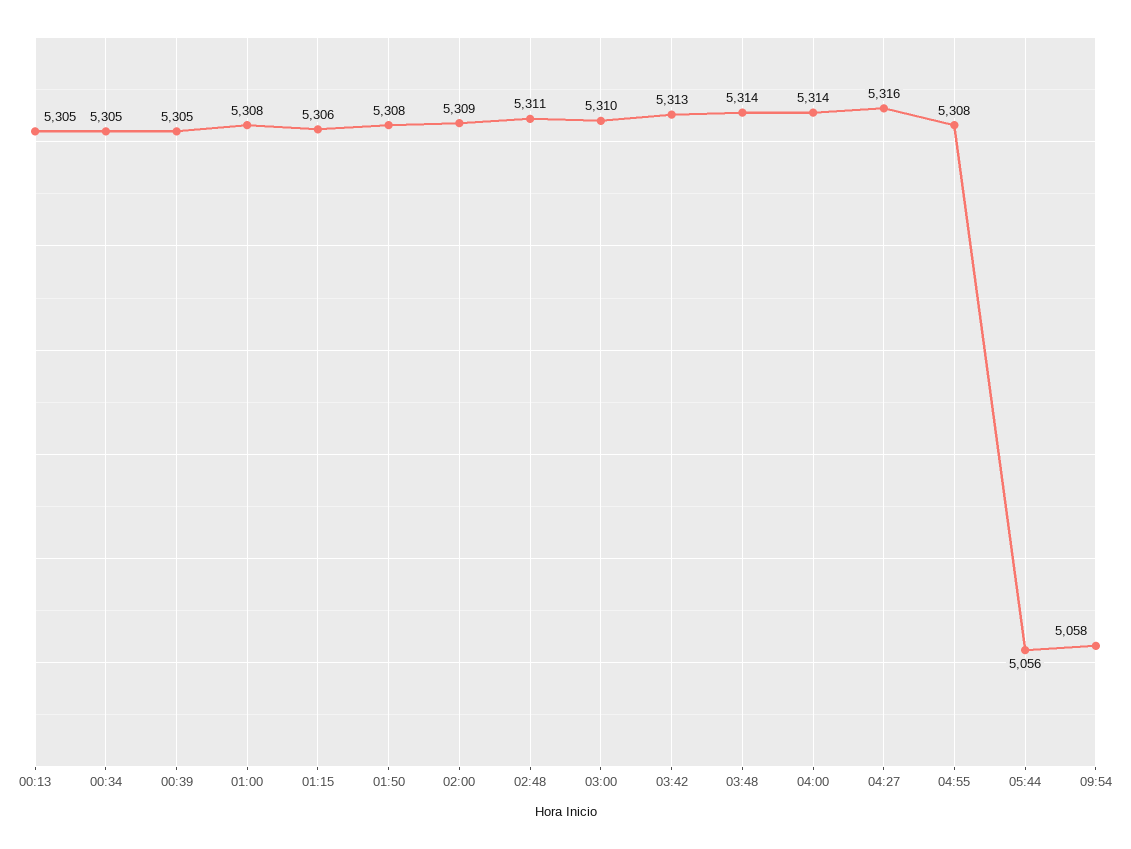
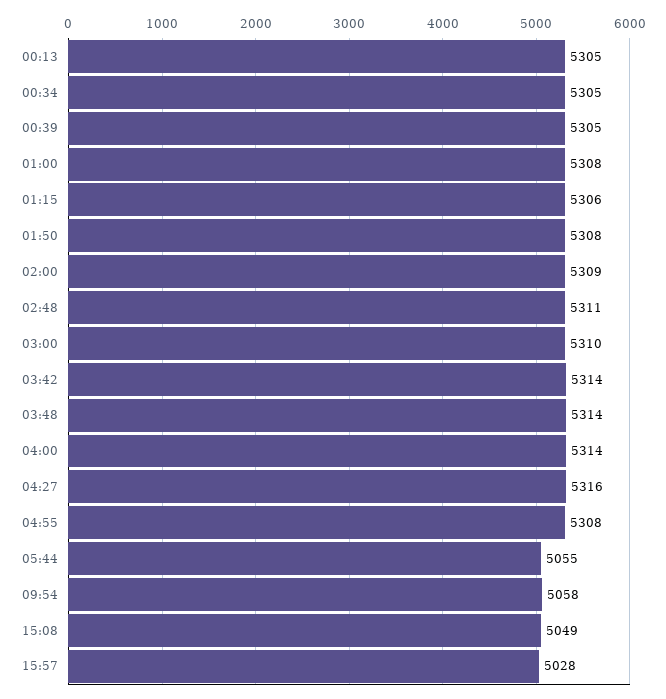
03:42: 5313 -> 5314
05:44: 5056 -> 5055
15:08: none -> 5049
15:57: none -> 5028

